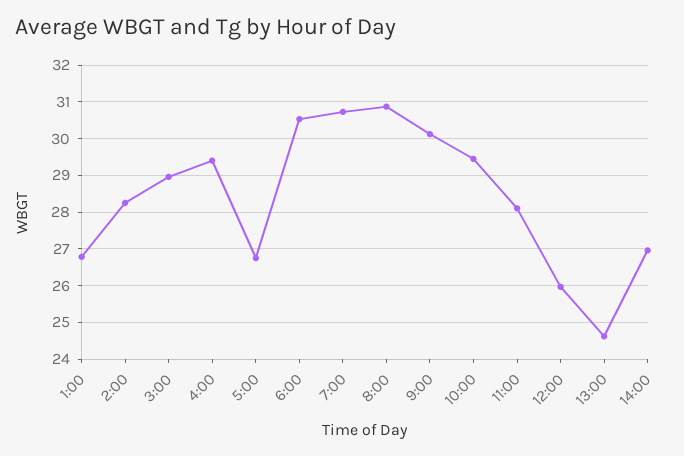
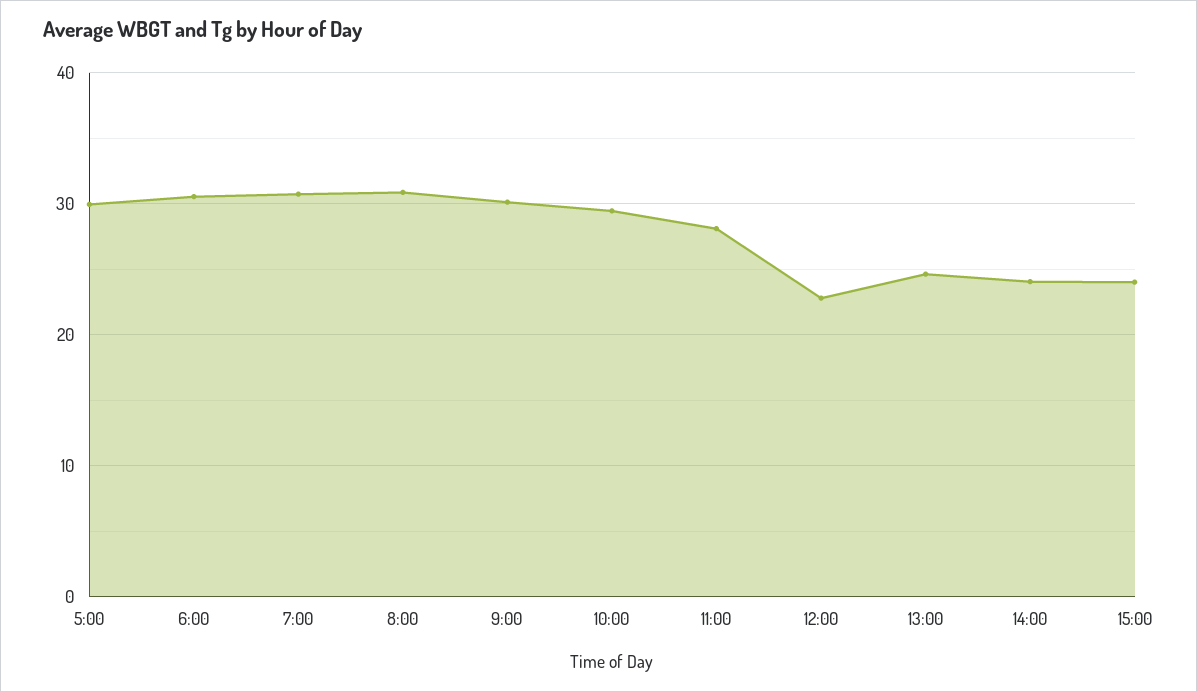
1:00: 26.8 -> none
2:00: 28.2 -> none
3:00: 29 -> none
4:00: 29.4 -> none
5:00: 26.8 -> 30
12:00: 26 -> 23
14:00: 27 -> 24
15:00: none -> 24

